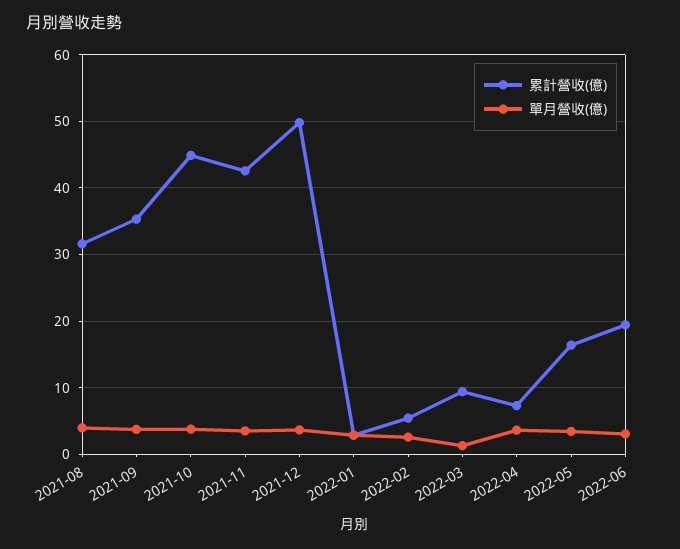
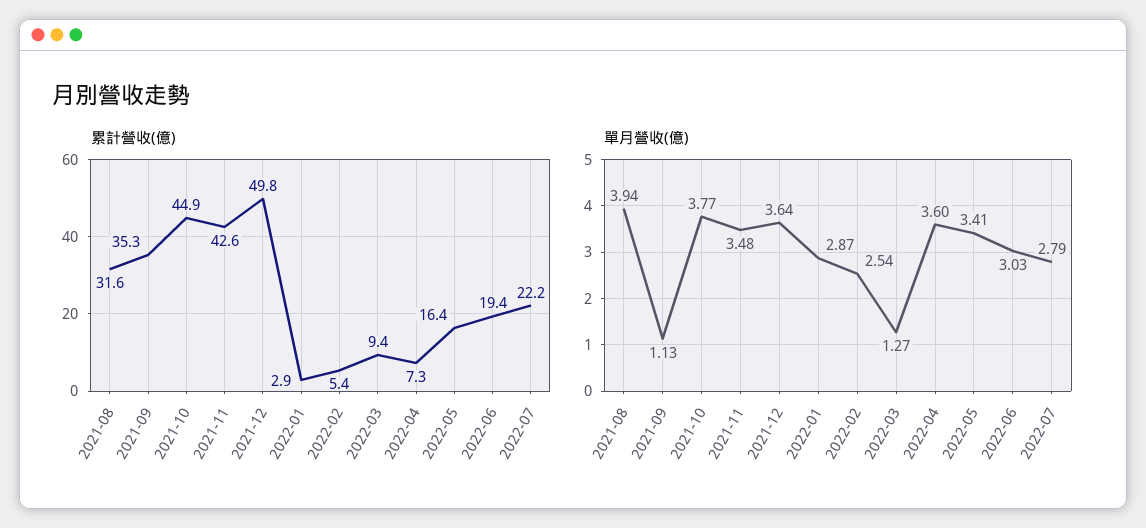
單月營收(億), 2021-09: 4 -> 1.13
累計營收(億), 2022-07: none -> 22.2
單月營收(億), 2022-07: none -> 2.79

